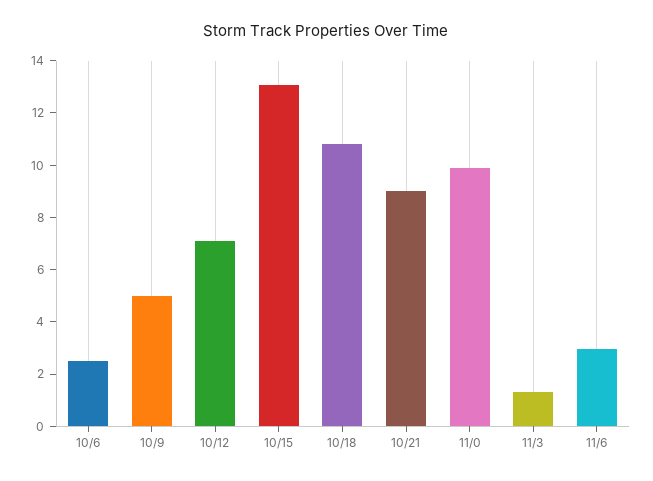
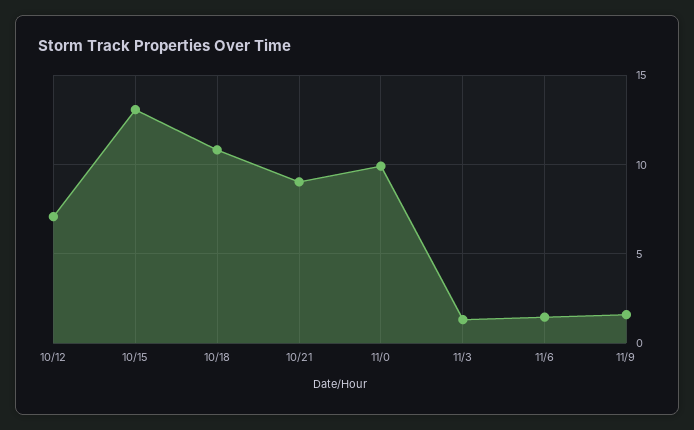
10/6: 2.5 -> none
10/9: 5 -> none
11/6: 3 -> 1.5
11/9: none -> 1.5

